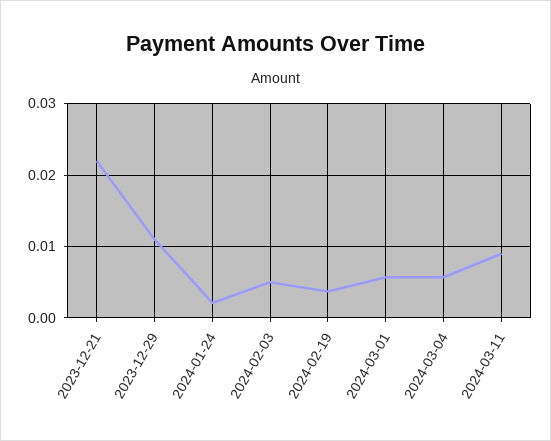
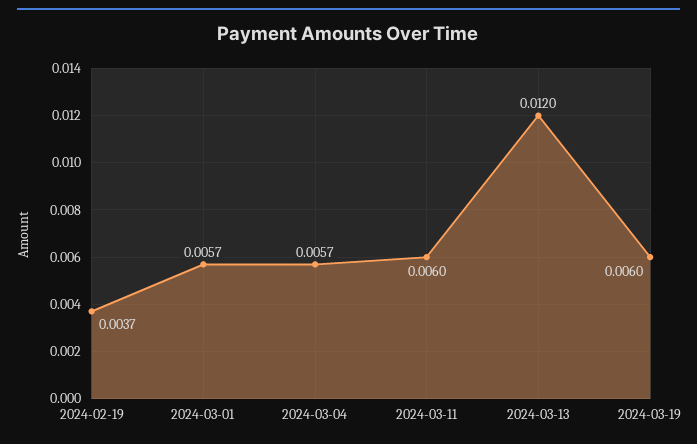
2023-12-21: 0.022 -> none
2023-12-29: 0.011 -> none
2024-01-24: 0.002 -> none
2024-02-03: 0.005 -> none
2024-03-11: 0.009 -> 0.006
2024-03-13: none -> 0.012
2024-03-19: none -> 0.006

